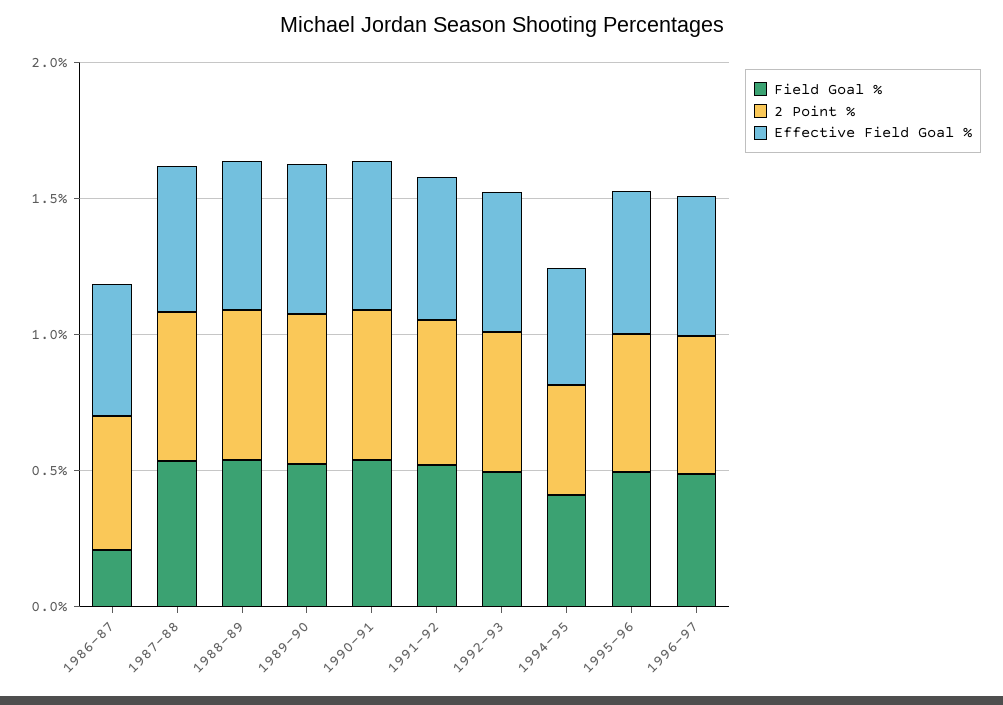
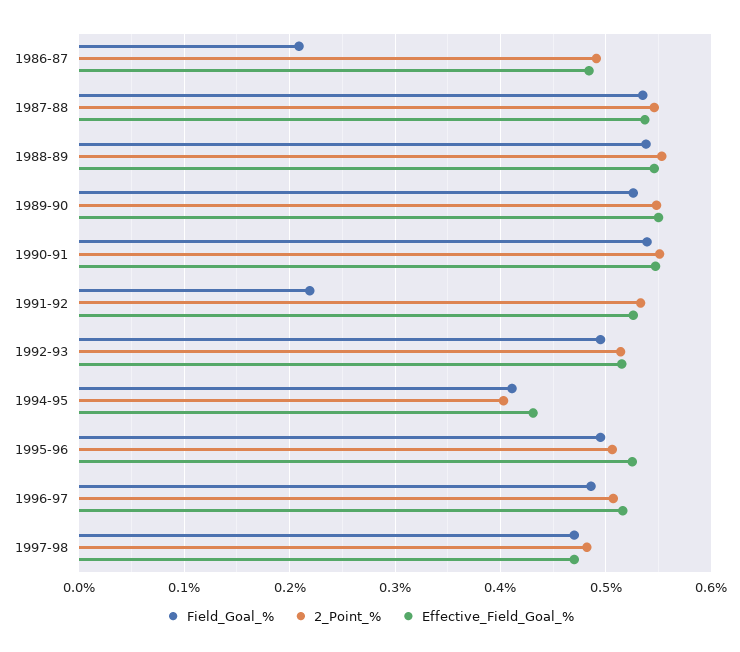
Field Goal %, 1991-92: 0.5 -> 0.22
Field Goal %, 1997-98: none -> 0.47
2 Point %, 1997-98: none -> 0.48
Effective Field Goal %, 1997-98: none -> 0.47

